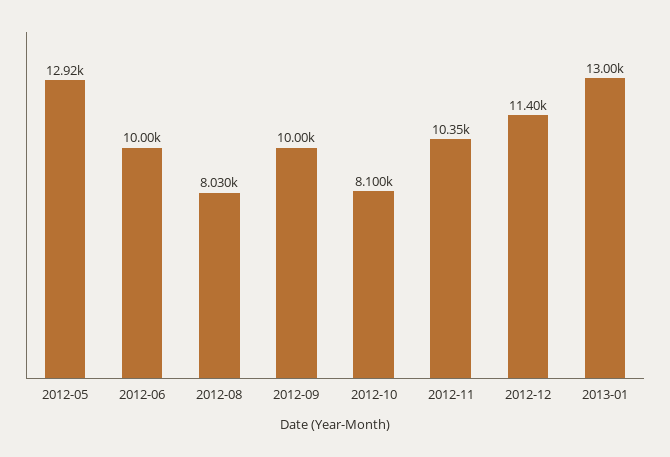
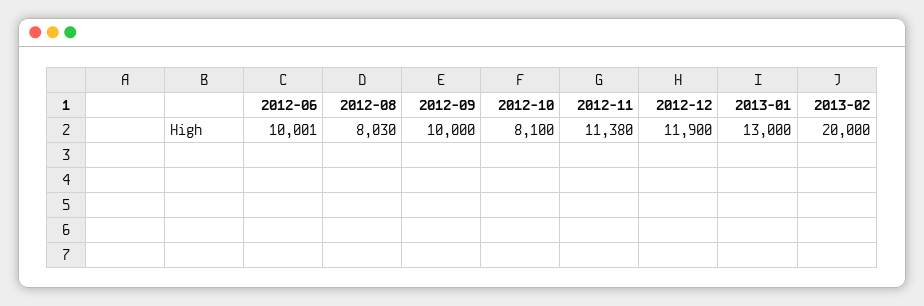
2012-05: 12920 -> none
2012-11: 10350 -> 11380
2012-12: 11400 -> 11900
2013-02: none -> 20000

